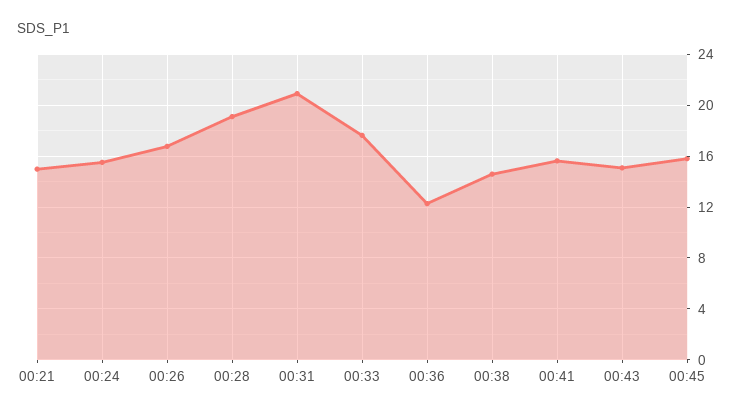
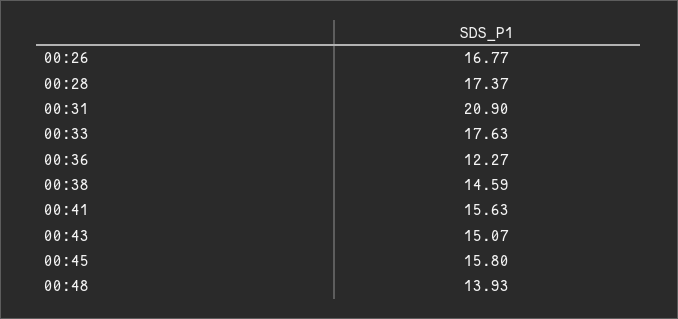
00:21: 15 -> none
00:24: 15.5 -> none
00:28: 19 -> 17.37
00:48: none -> 13.93

